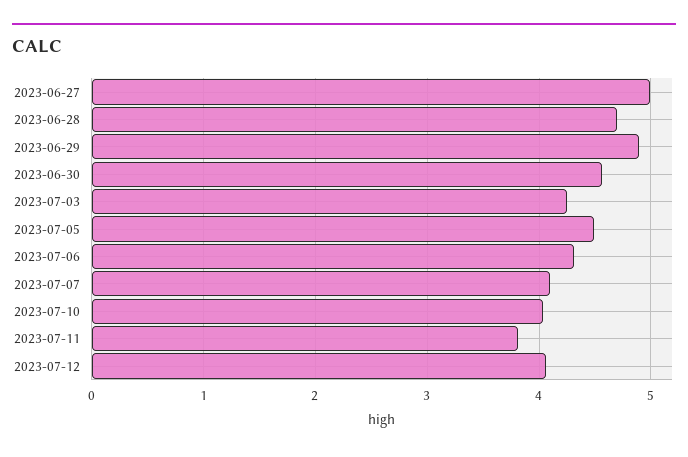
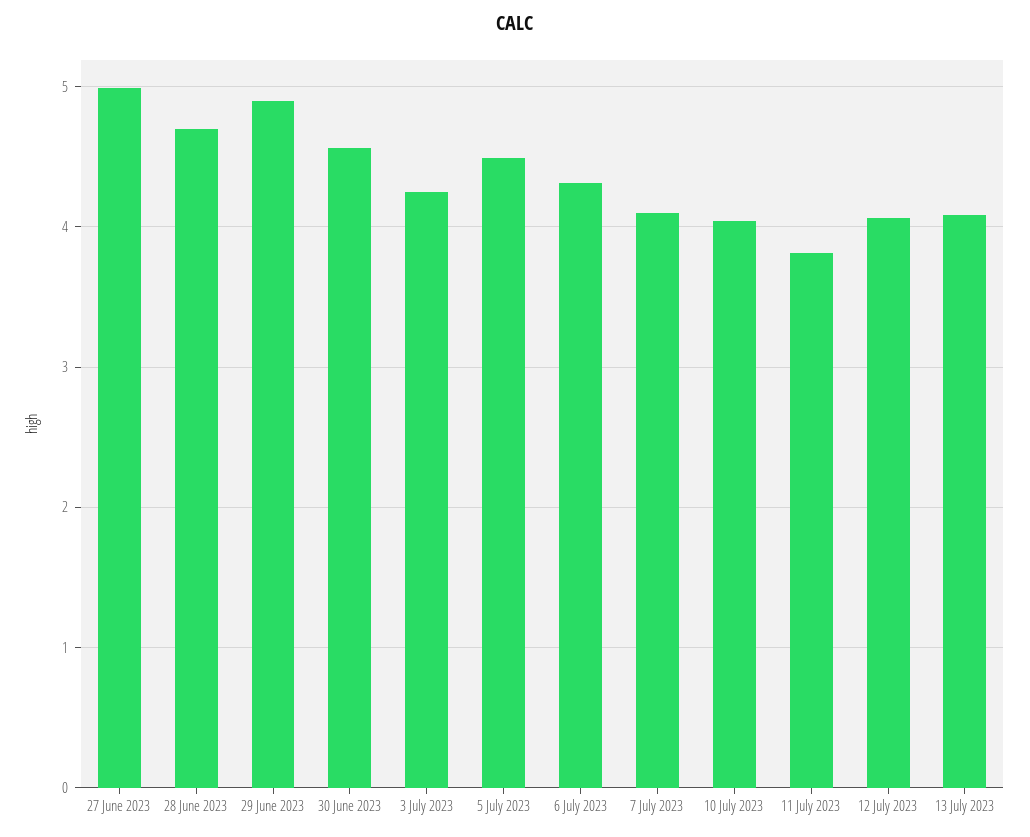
13 July 2023: none -> 4.1

